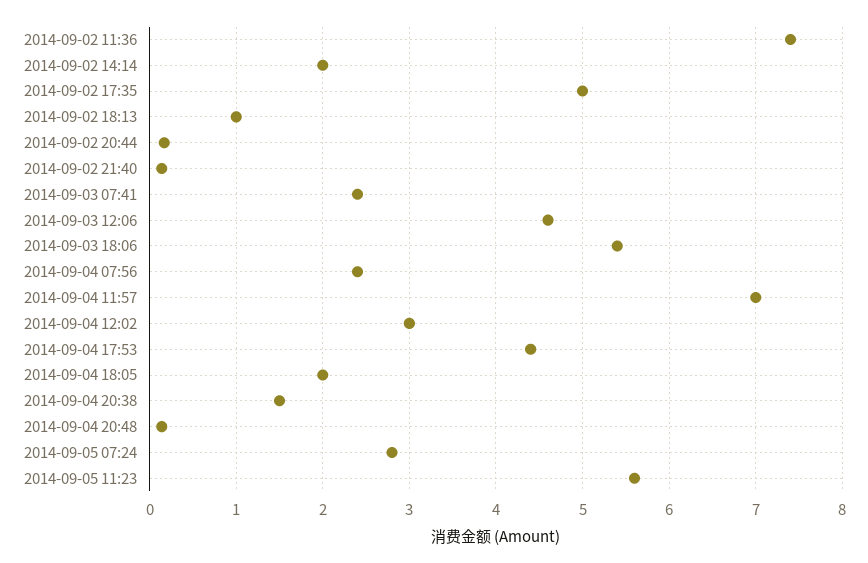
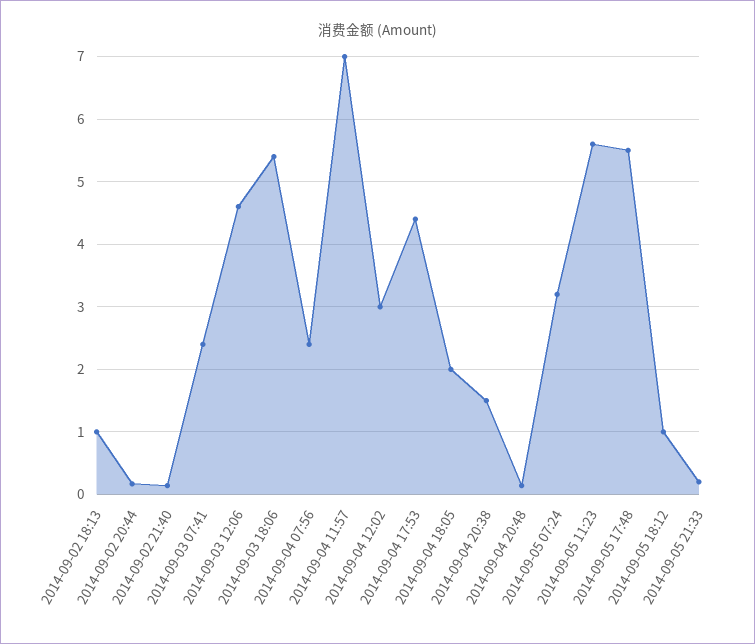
2014-09-02 11:36: 7.4 -> none
2014-09-02 14:14: 2 -> none
2014-09-02 17:35: 5 -> none
2014-09-05 07:24: 2.8 -> 3.2
2014-09-05 17:48: none -> 5.5
2014-09-05 18:12: none -> 1
2014-09-05 21:33: none -> 0.2

